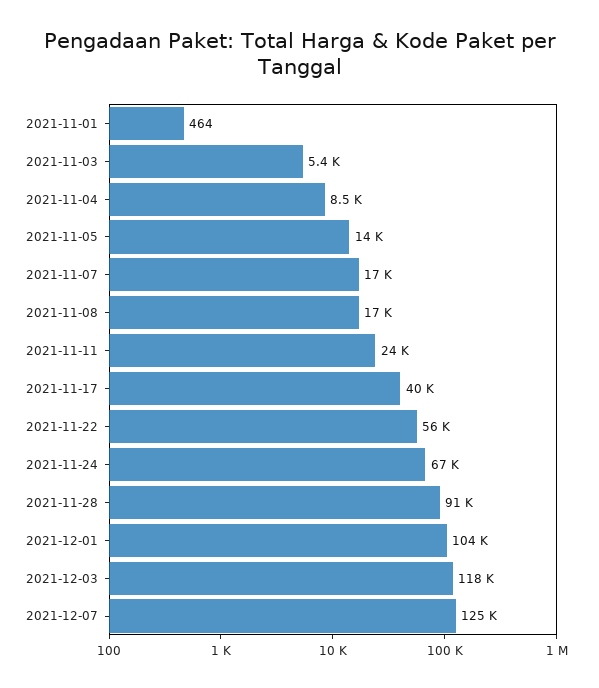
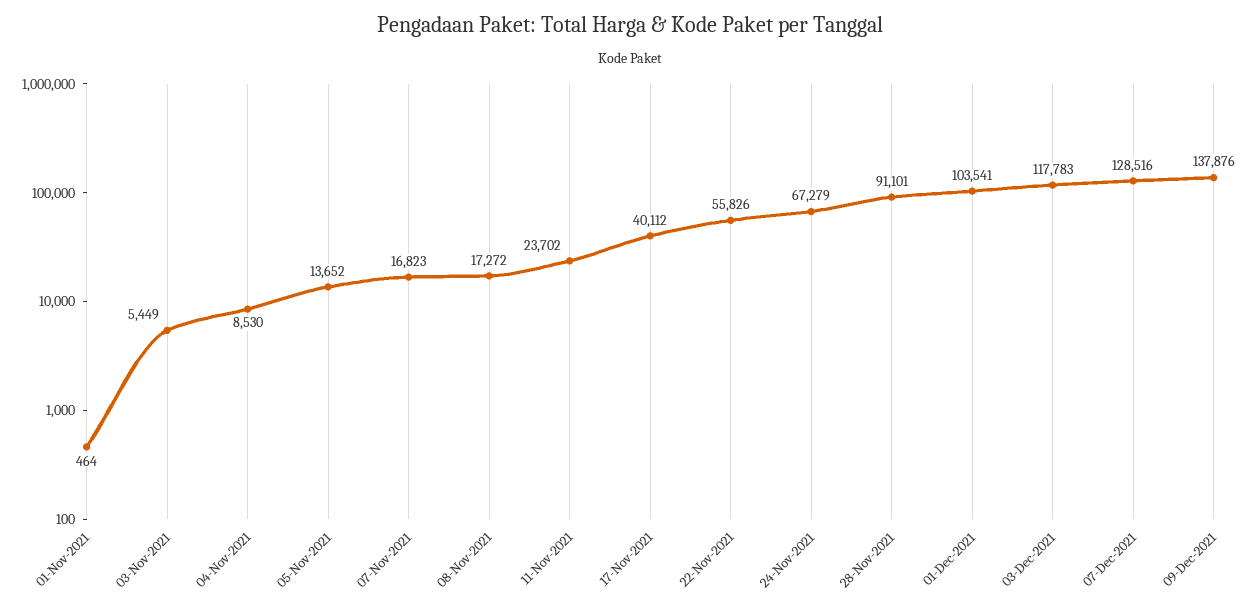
2021-12-07: 125000 -> 128516
09-Dec-2021: none -> 137876

